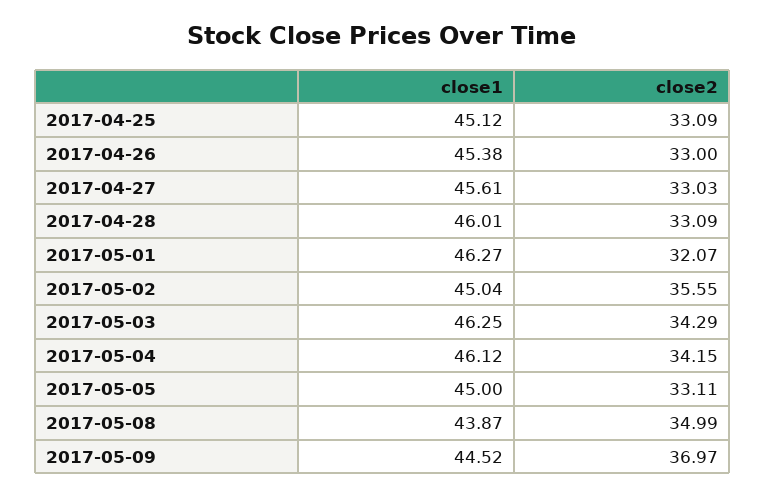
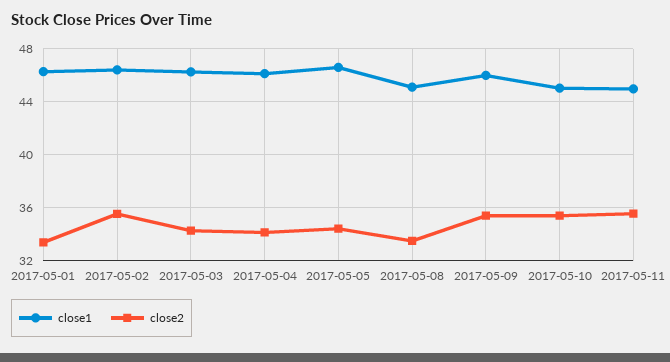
close1, 2017-04-25: 45.12 -> none
close2, 2017-04-25: 33.09 -> none
close1, 2017-04-26: 45.38 -> none
close2, 2017-04-26: 33 -> none
close1, 2017-04-27: 45.61 -> none
close2, 2017-04-27: 33.03 -> none
close1, 2017-04-28: 46.01 -> none
close2, 2017-04-28: 33.09 -> none
close2, 2017-05-01: 32.07 -> 33.5
close1, 2017-05-02: 45.04 -> 46.5
close1, 2017-05-05: 45 -> 46.5
close2, 2017-05-05: 33.11 -> 34.5
close1, 2017-05-08: 43.87 -> 45
close2, 2017-05-08: 34.99 -> 33.5
close1, 2017-05-09: 44.52 -> 46
close2, 2017-05-09: 36.97 -> 35.5
close1, 2017-05-10: none -> 45
close2, 2017-05-10: none -> 35.5
close1, 2017-05-11: none -> 45
close2, 2017-05-11: none -> 35.5

